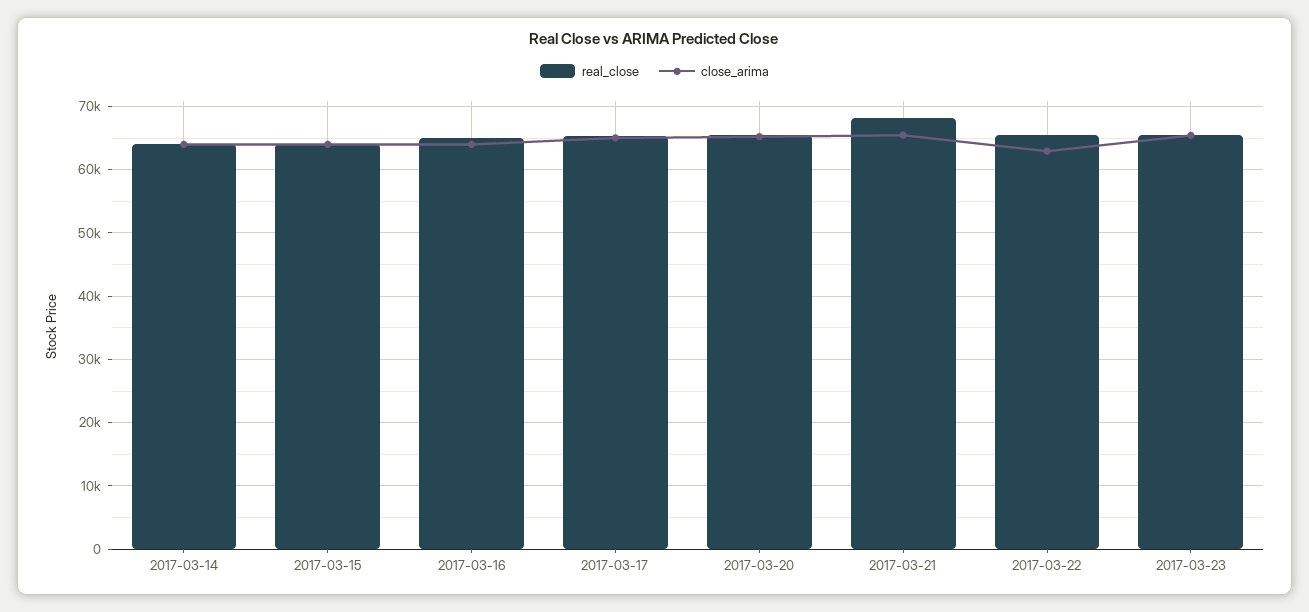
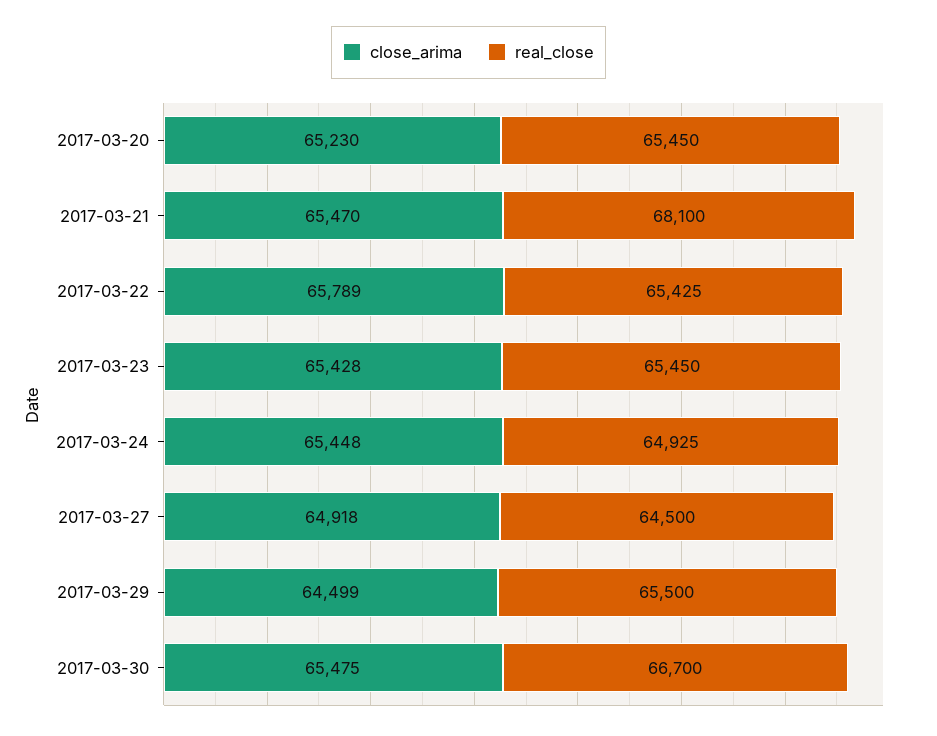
real_close, 2017-03-14: 64000 -> none
close_arima, 2017-03-14: 64000 -> none
real_close, 2017-03-15: 64000 -> none
close_arima, 2017-03-15: 64000 -> none
real_close, 2017-03-16: 65000 -> none
close_arima, 2017-03-16: 64000 -> none
real_close, 2017-03-17: 65000 -> none
close_arima, 2017-03-17: 65000 -> none
close_arima, 2017-03-22: 63000 -> 65789
close_arima, 2017-03-24: none -> 65448
real_close, 2017-03-24: none -> 64925
close_arima, 2017-03-27: none -> 64918
real_close, 2017-03-27: none -> 64500
close_arima, 2017-03-29: none -> 64499
real_close, 2017-03-29: none -> 65500
close_arima, 2017-03-30: none -> 65475
real_close, 2017-03-30: none -> 66700

